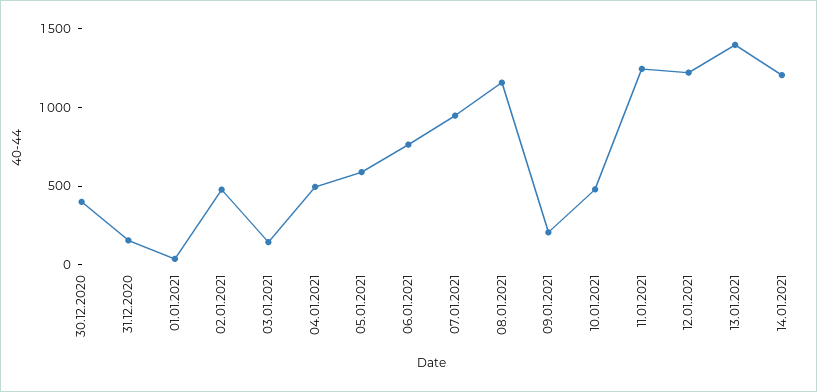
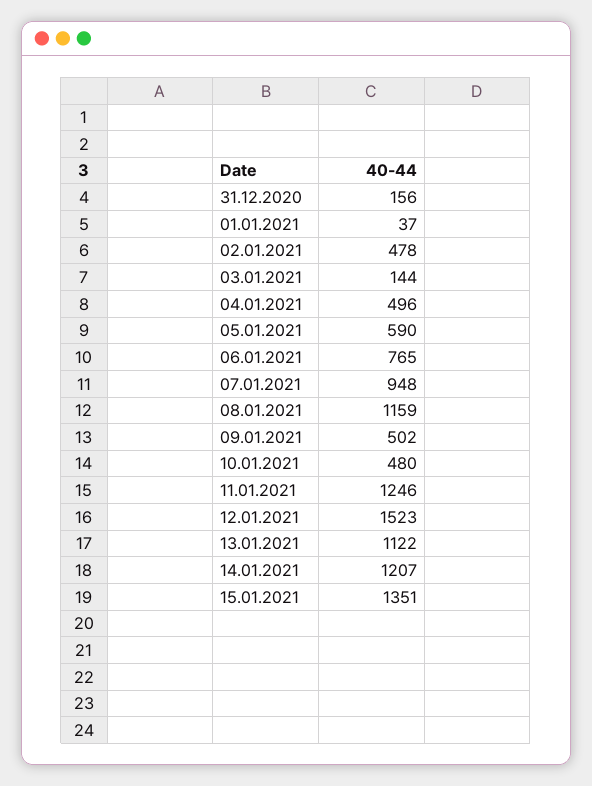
30.12.2020: 400 -> none
09.01.2021: 200 -> 502
12.01.2021: 1200 -> 1523
13.01.2021: 1400 -> 1122
15.01.2021: none -> 1351

